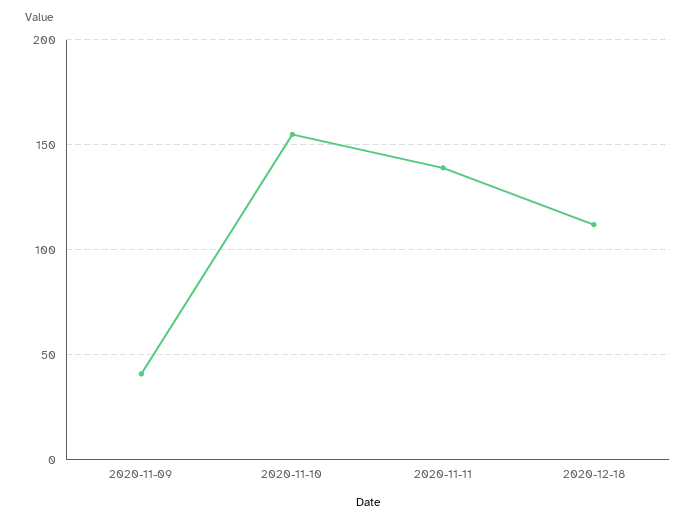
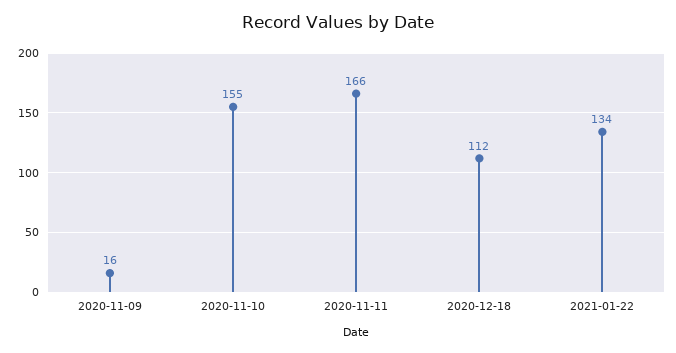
2020-11-09: 40 -> 16
2020-11-11: 140 -> 166
2021-01-22: none -> 134

